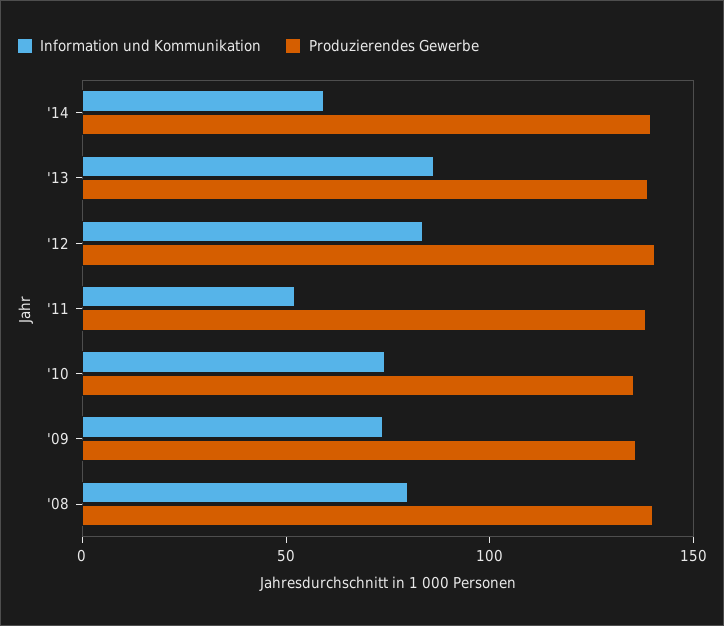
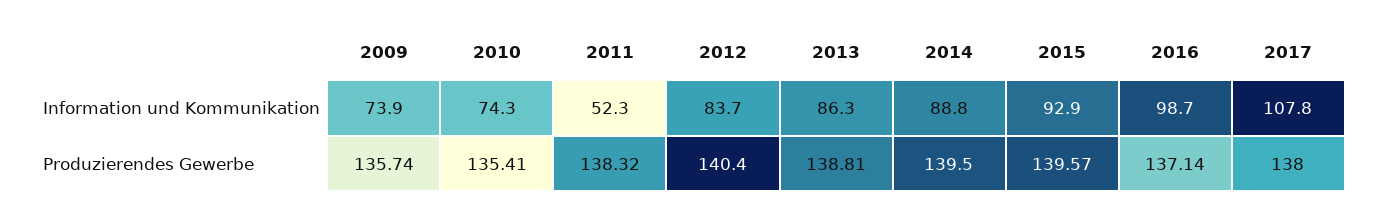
Information und Kommunikation, '14: 60 -> 88.8
Information und Kommunikation, '08: 80 -> none
Produzierendes Gewerbe, '08: 140 -> none
Information und Kommunikation, 2015: none -> 92.9
Information und Kommunikation, 2016: none -> 98.7
Information und Kommunikation, 2017: none -> 107.8
Produzierendes Gewerbe, 2015: none -> 139.57
Produzierendes Gewerbe, 2016: none -> 137.14
Produzierendes Gewerbe, 2017: none -> 138

